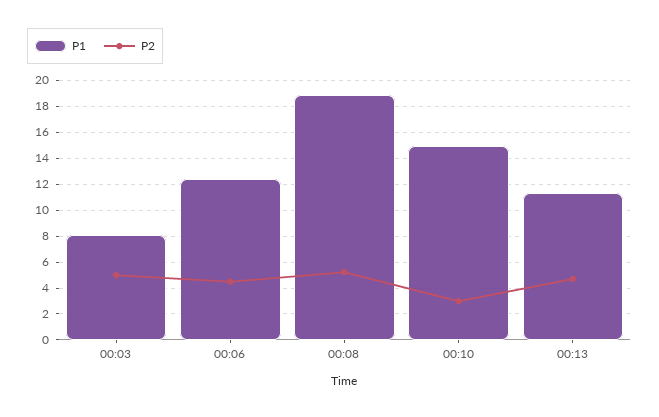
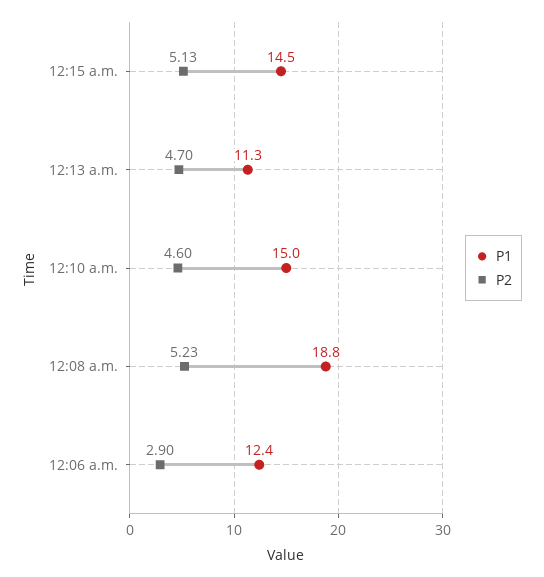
P1, 00:03: 8 -> none
P2, 00:03: 5 -> none
P2, 00:06: 4.5 -> 2.9
P2, 00:10: 3 -> 4.6
P1, 12:15 a.m.: none -> 14.5
P2, 12:15 a.m.: none -> 5.13

